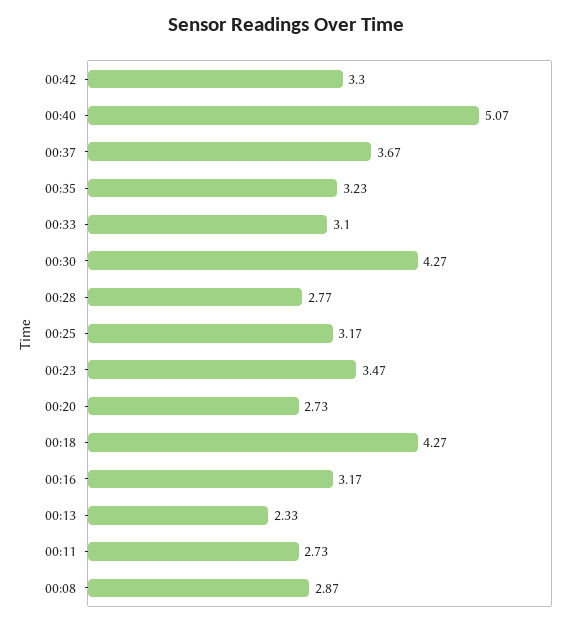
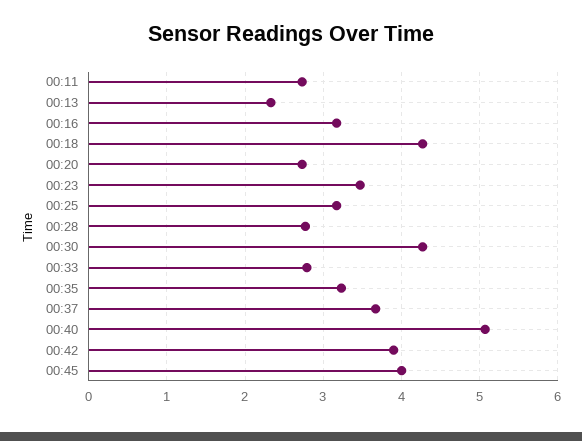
00:42: 3.3 -> 3.9
00:33: 3.1 -> 2.8
00:08: 2.87 -> none
00:45: none -> 4

